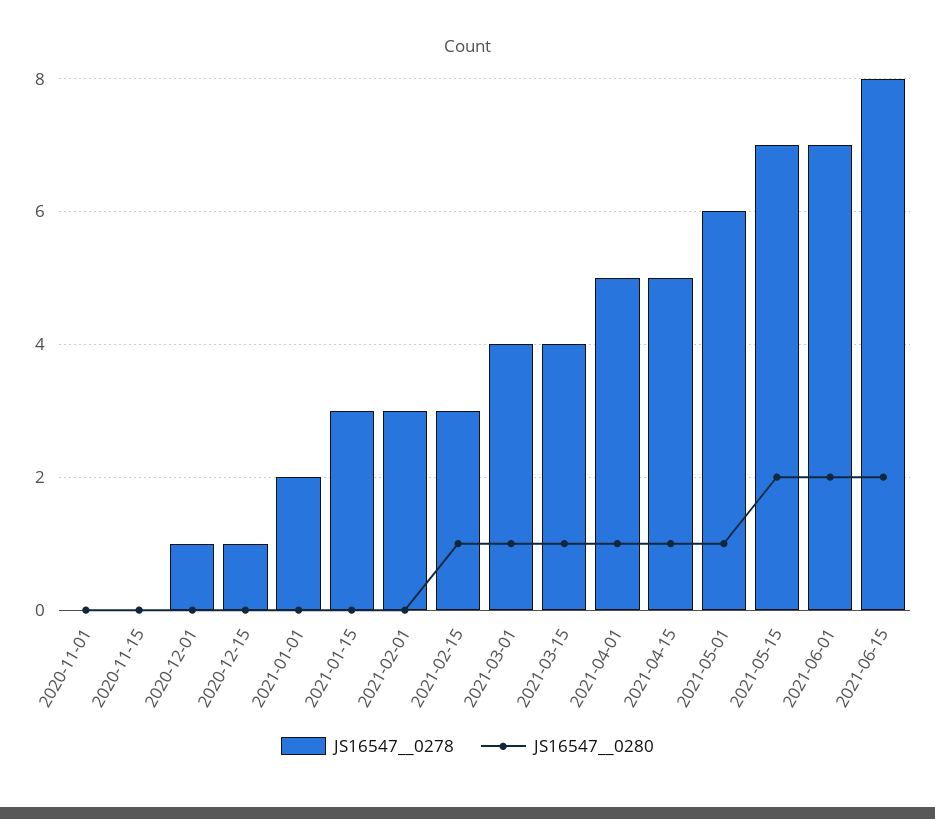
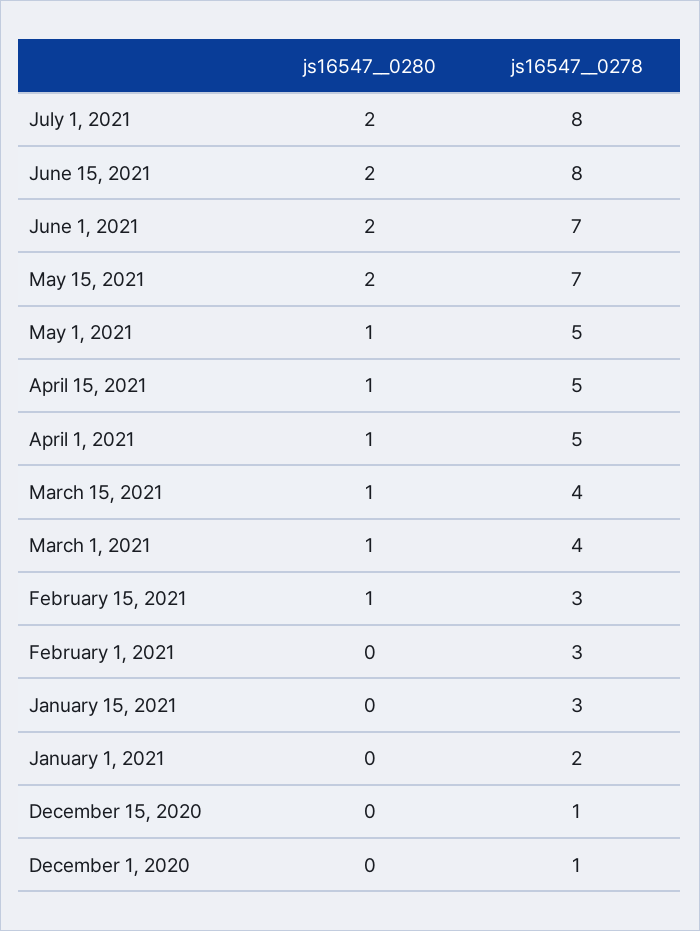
JS16547__0278, 2020-11-01: 0 -> none
JS16547__0280, 2020-11-01: 0 -> none
JS16547__0278, 2020-11-15: 0 -> none
JS16547__0280, 2020-11-15: 0 -> none
JS16547__0278, 2021-05-01: 6 -> 5
JS16547__0280, July 1, 2021: none -> 2
JS16547__0278, July 1, 2021: none -> 8

